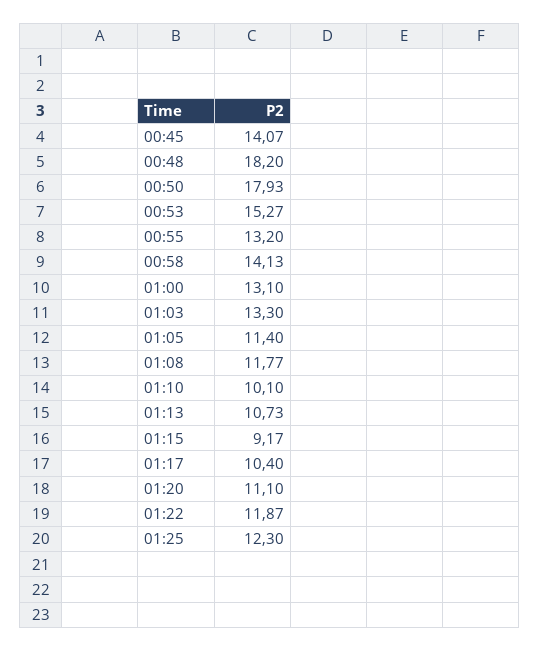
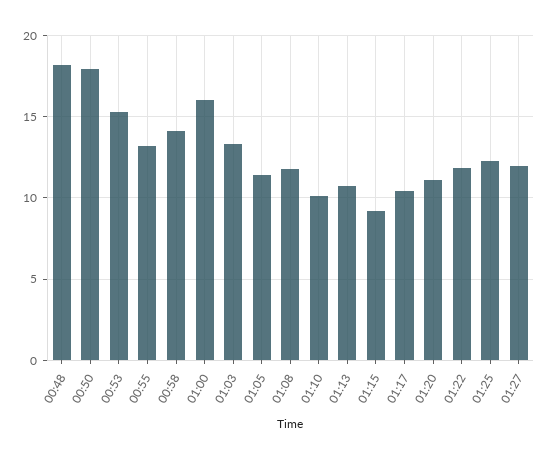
00:45: 14.07 -> none
01:00: 13.1 -> 16
01:27: none -> 12

